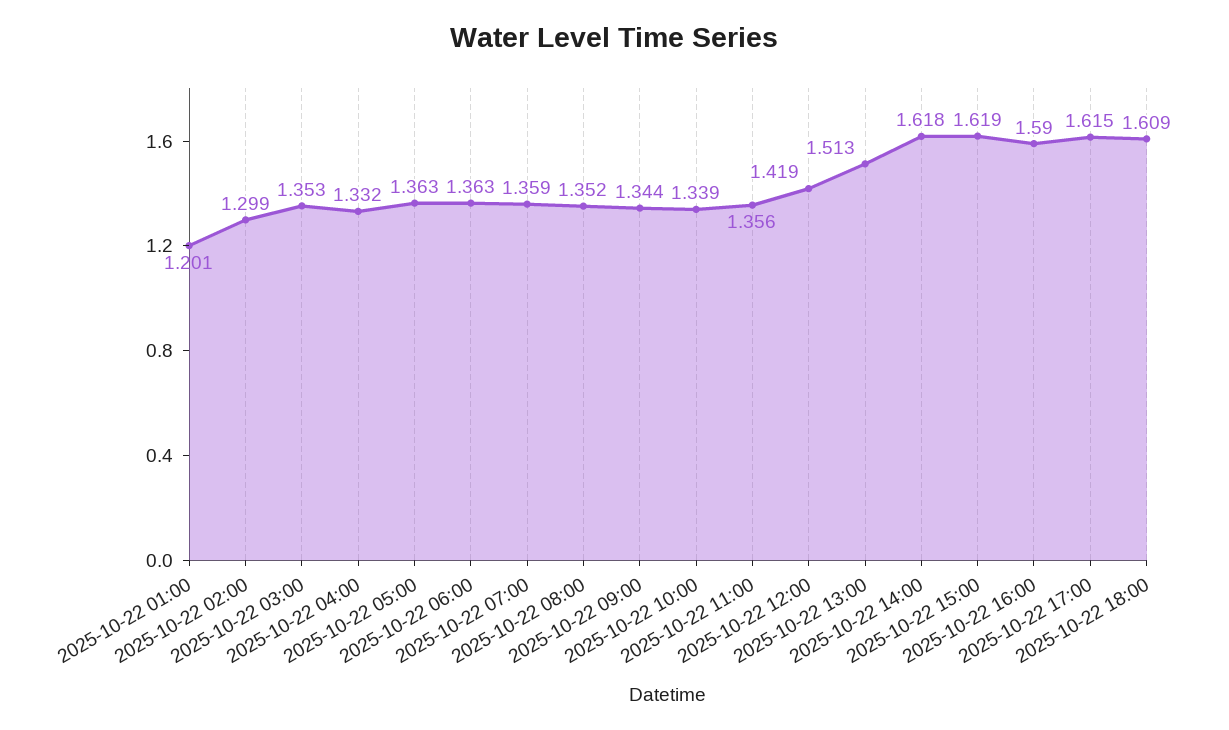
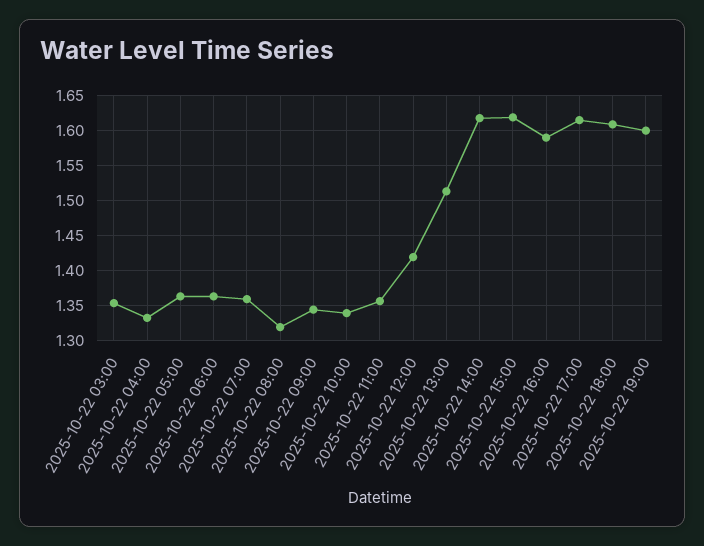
2025-10-22 01:00: 1.201 -> none
2025-10-22 02:00: 1.299 -> none
2025-10-22 08:00: 1.352 -> 1.32
2025-10-22 19:00: none -> 1.6

